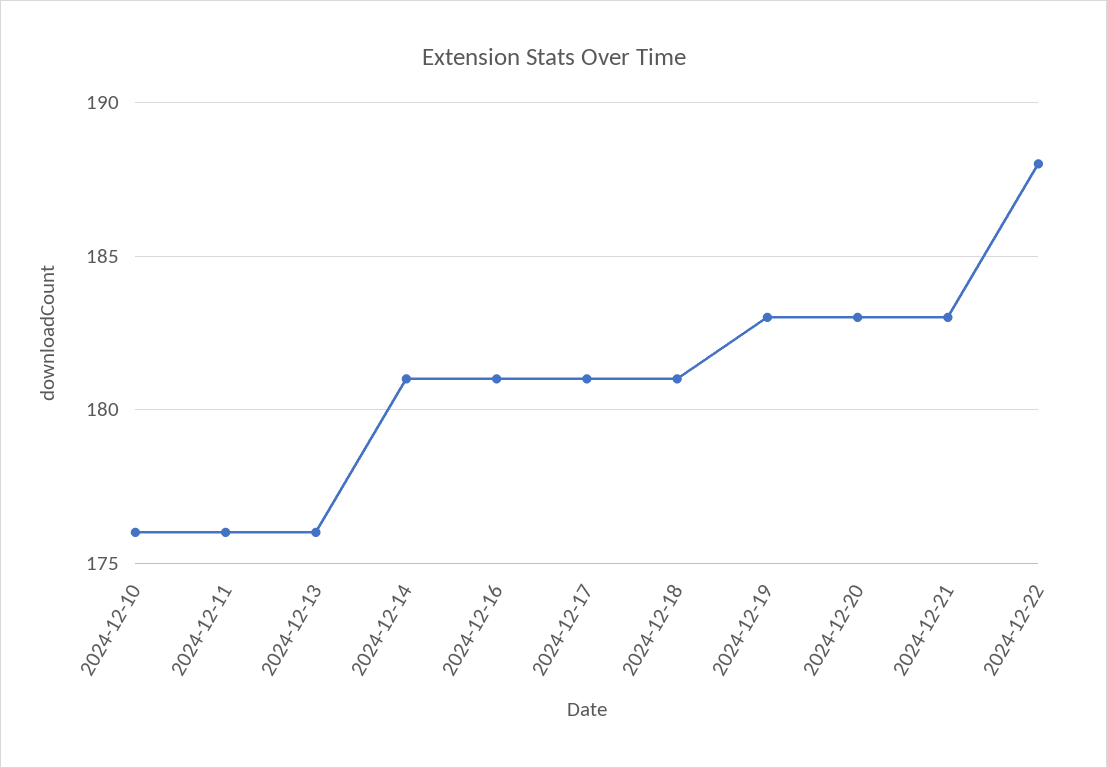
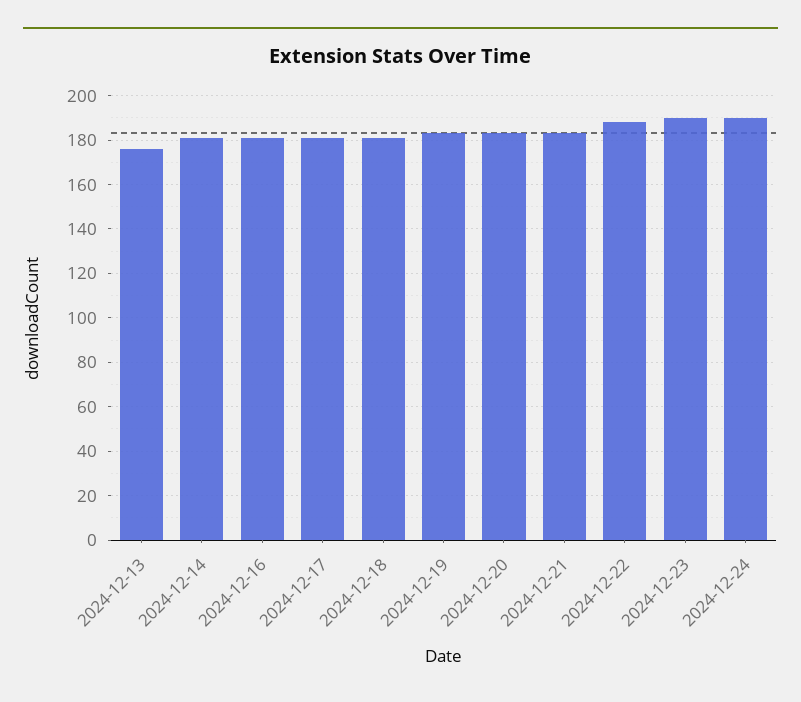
2024-12-10: 176 -> none
2024-12-11: 176 -> none
2024-12-23: none -> 190
2024-12-24: none -> 190

